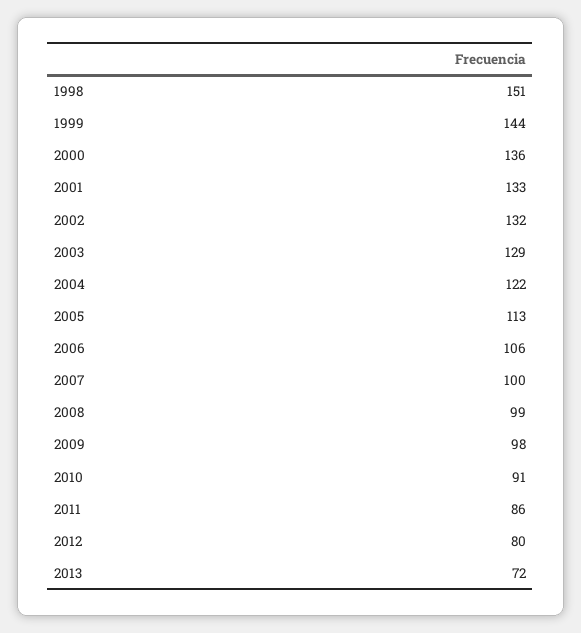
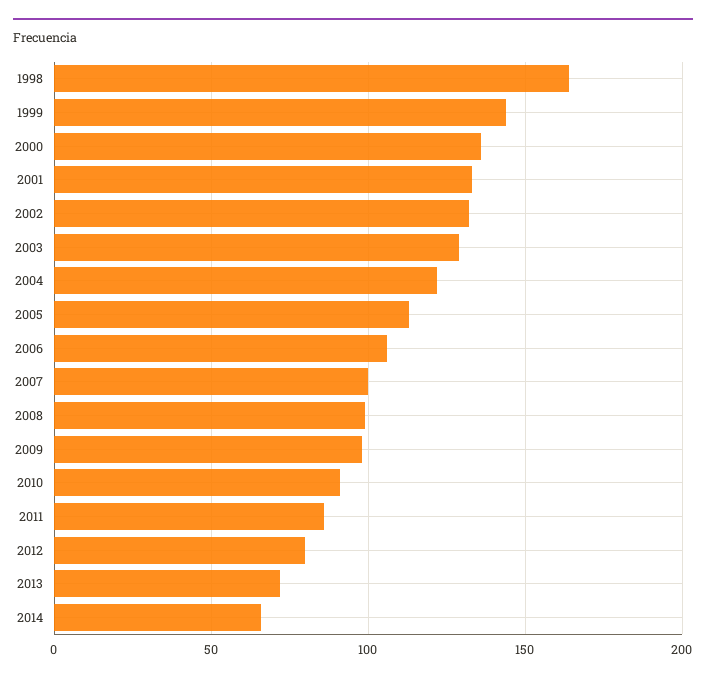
1998: 151 -> 165
2014: none -> 65

